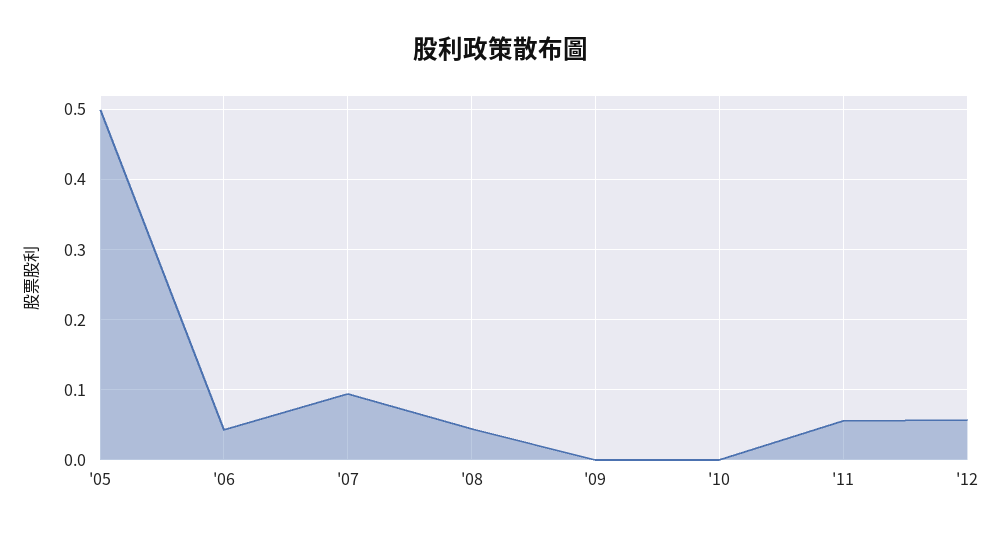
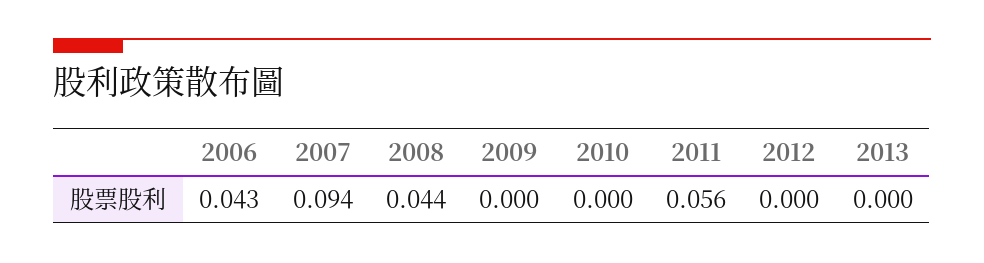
'05: 0.5 -> none
'12: 0.06 -> 0
2013: none -> 0

